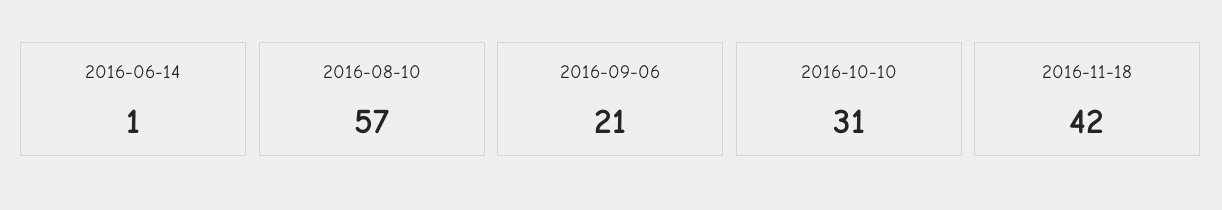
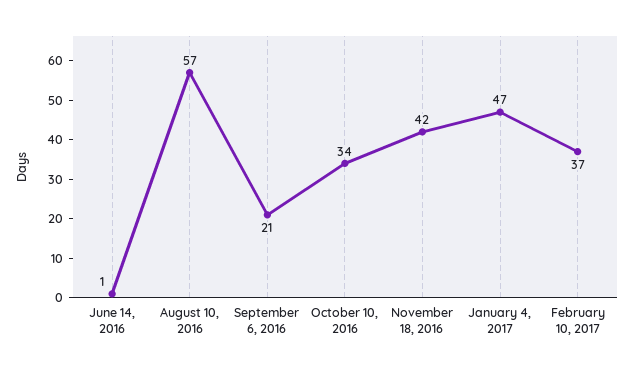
2016-10-10: 31 -> 34
January 4, 2017: none -> 47
February 10, 2017: none -> 37

